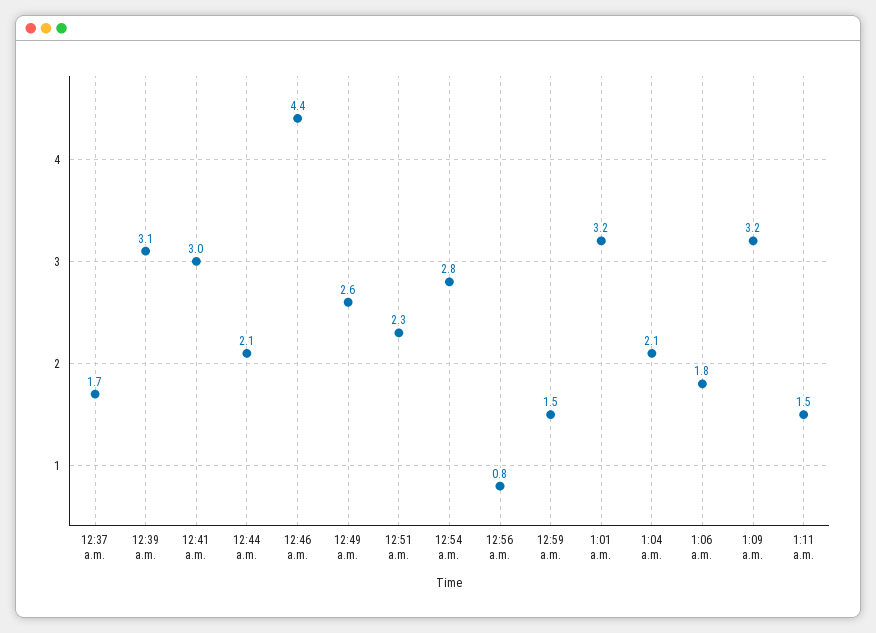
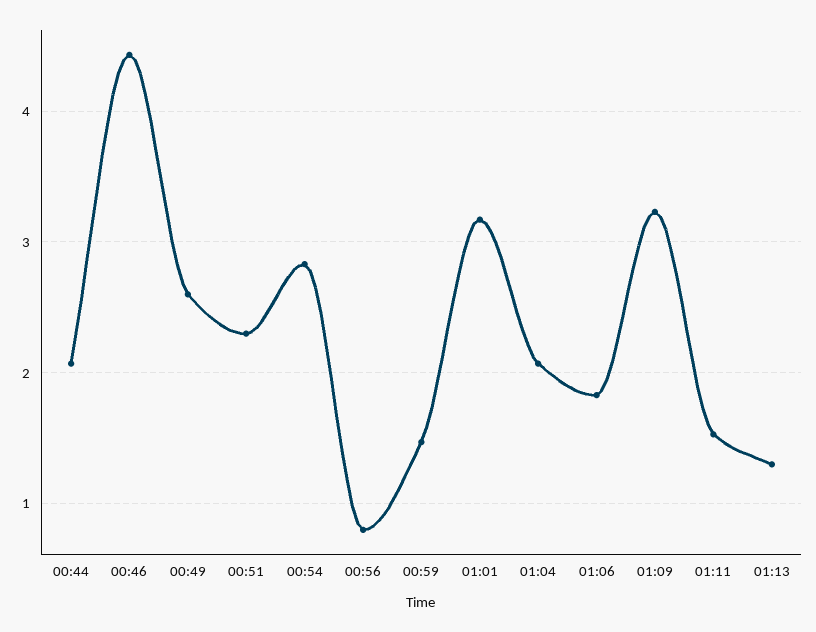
12:37 a.m.: 1.7 -> none
12:39 a.m.: 3.1 -> none
12:41 a.m.: 3 -> none
01:13: none -> 1.3

